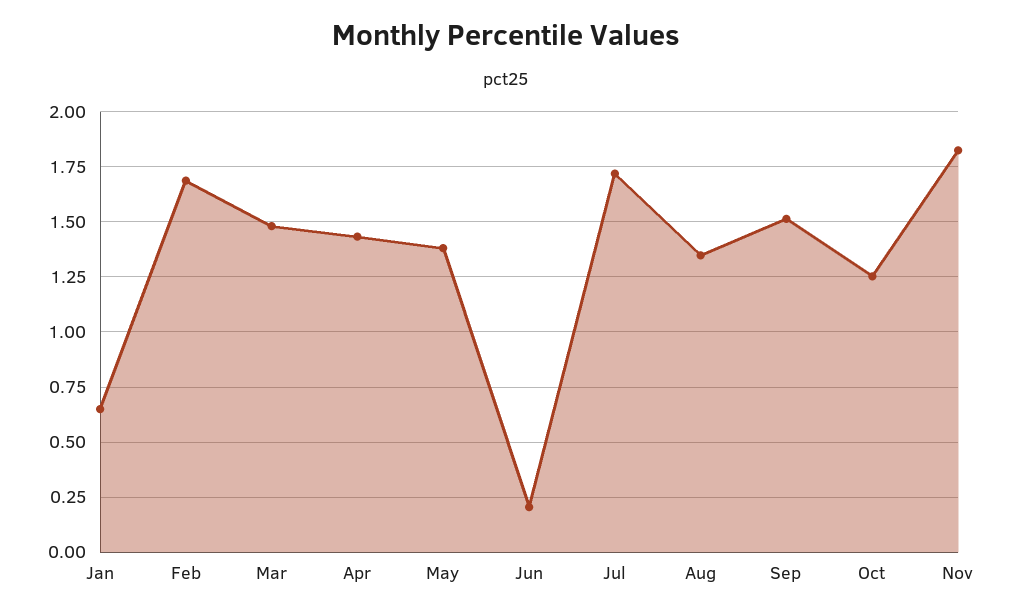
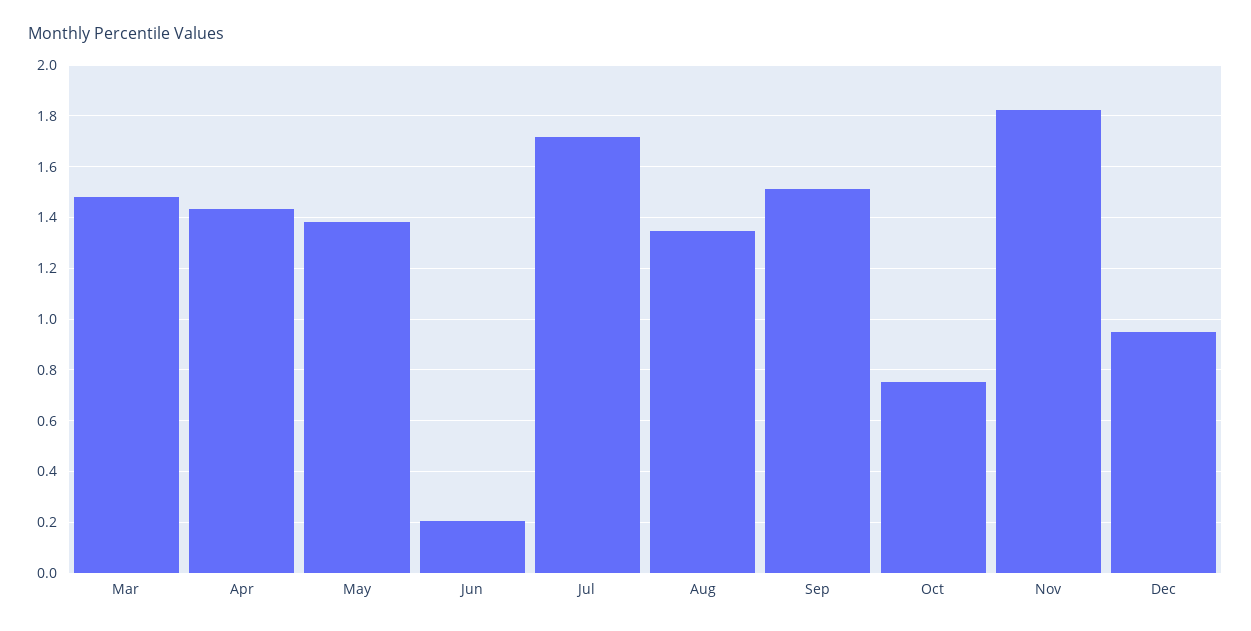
Jan: 0.65 -> none
Feb: 1.7 -> none
Oct: 1.25 -> 0.75
Dec: none -> 0.95

